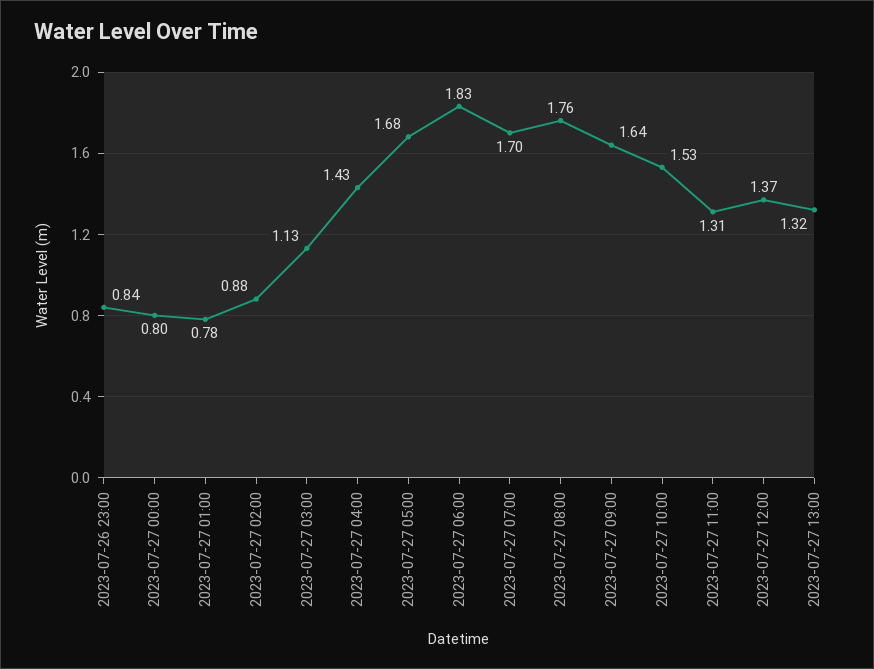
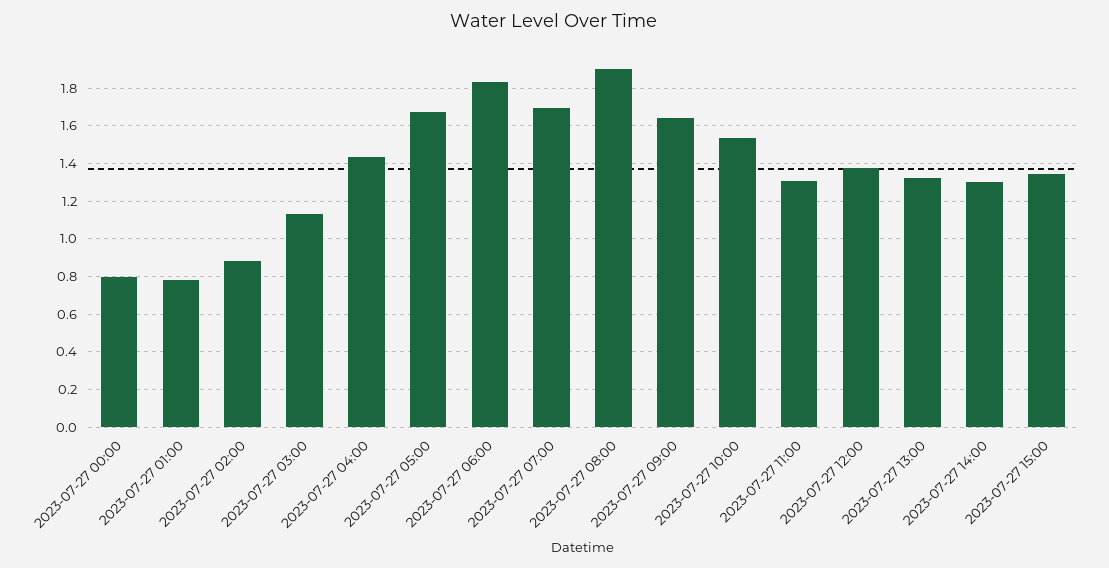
2023-07-26 23:00: 0.84 -> none
2023-07-27 08:00: 1.76 -> 1.9
2023-07-27 14:00: none -> 1.3
2023-07-27 15:00: none -> 1.35

